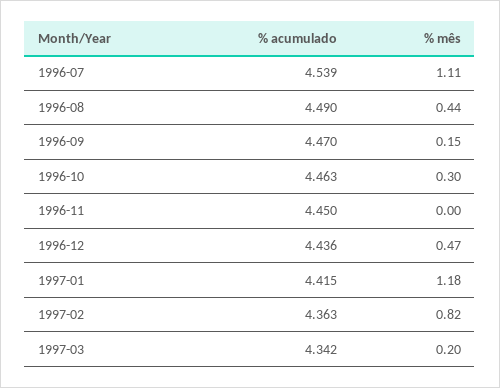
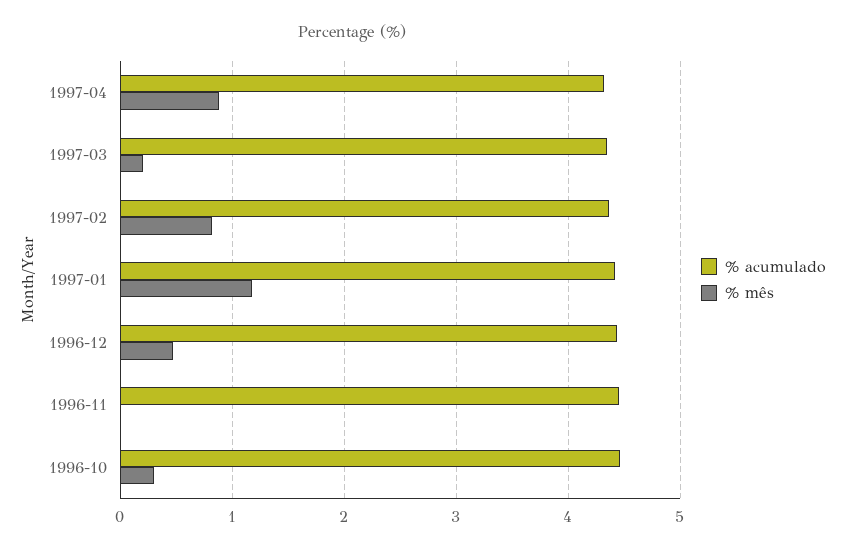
% acumulado, 1996-07: 4.539 -> none
% mês, 1996-07: 1.11 -> none
% acumulado, 1996-08: 4.49 -> none
% mês, 1996-08: 0.44 -> none
% acumulado, 1996-09: 4.47 -> none
% mês, 1996-09: 0.15 -> none
% acumulado, 1997-04: none -> 4.3
% mês, 1997-04: none -> 0.9

